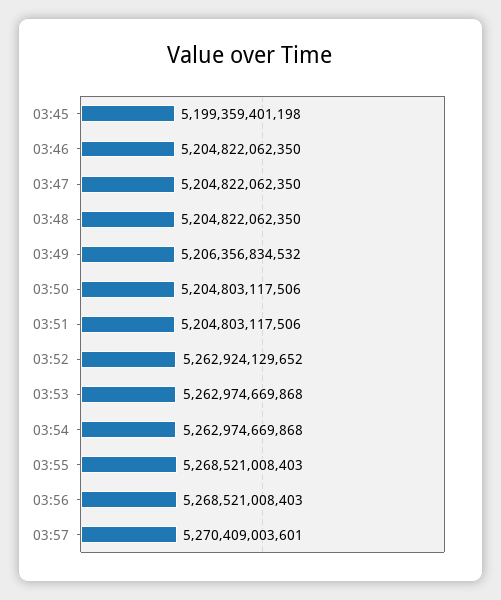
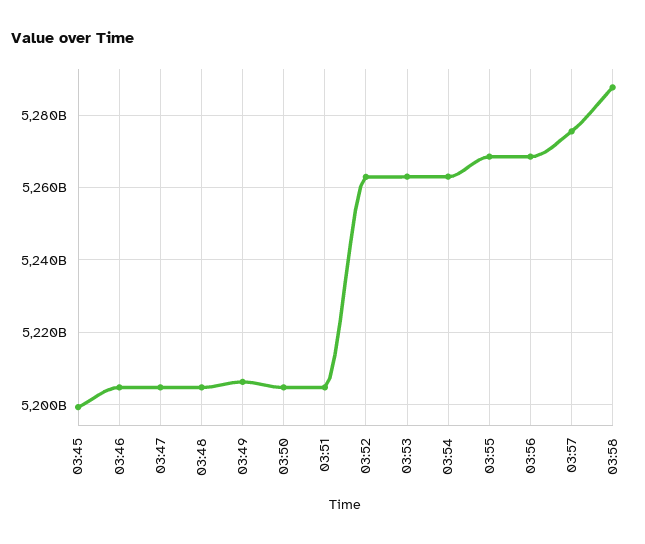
03:57: 5270409003601 -> 5276000000000
03:58: none -> 5288000000000

